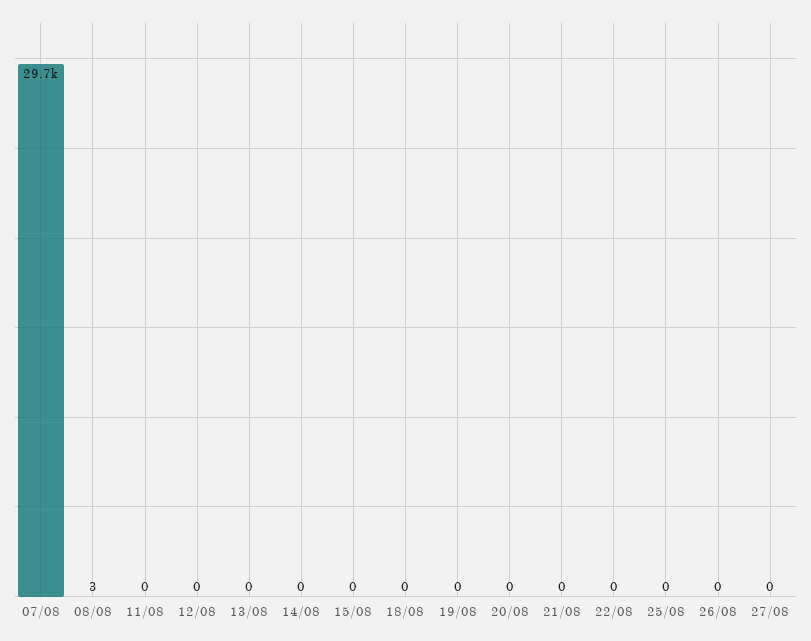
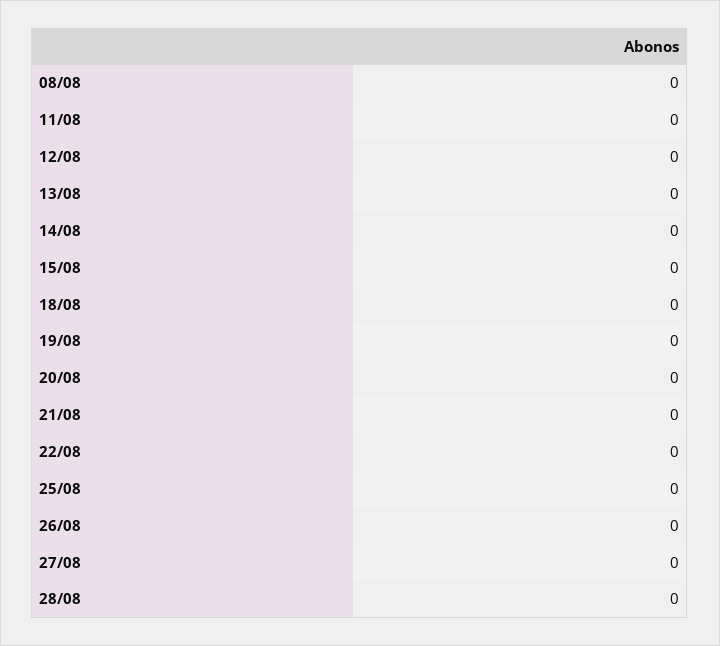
07/08: 29700 -> none
08/08: 3 -> 0
28/08: none -> 0

